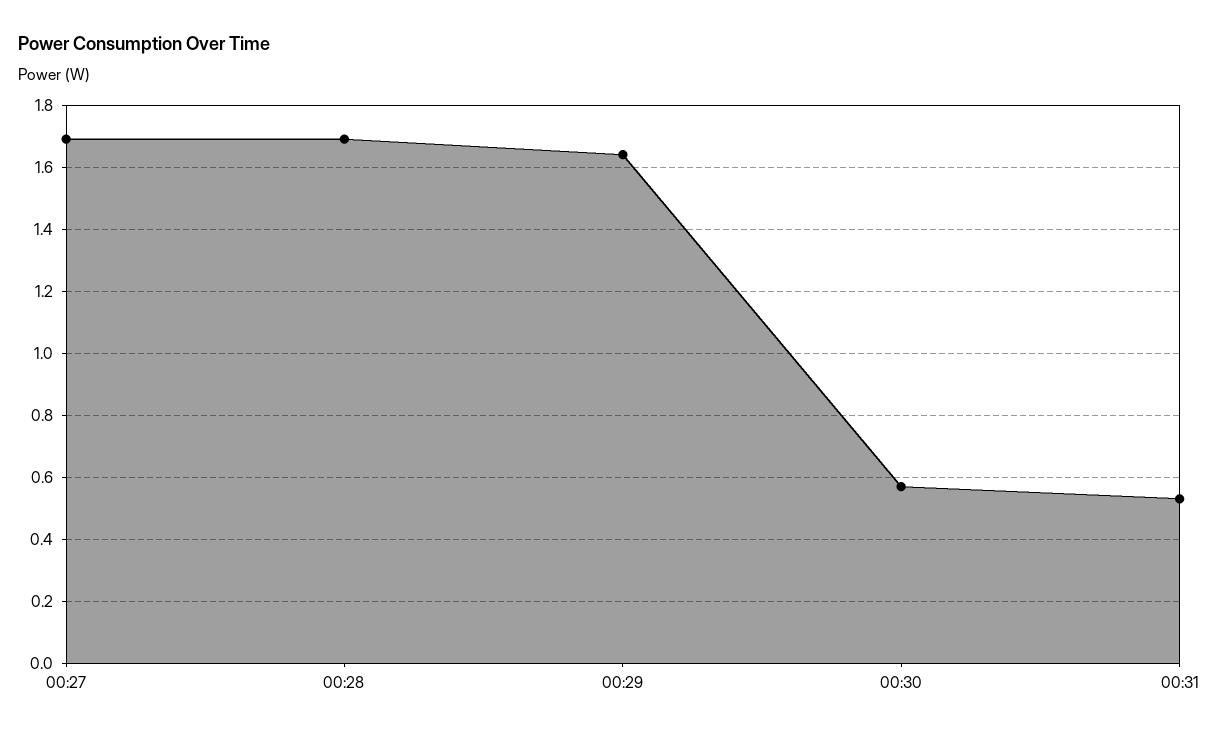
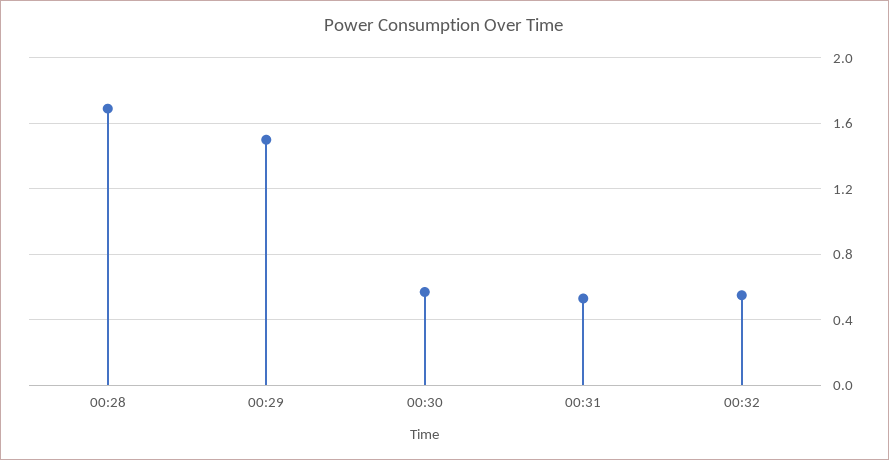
00:27: 1.7 -> none
00:29: 1.65 -> 1.5
00:32: none -> 0.55

